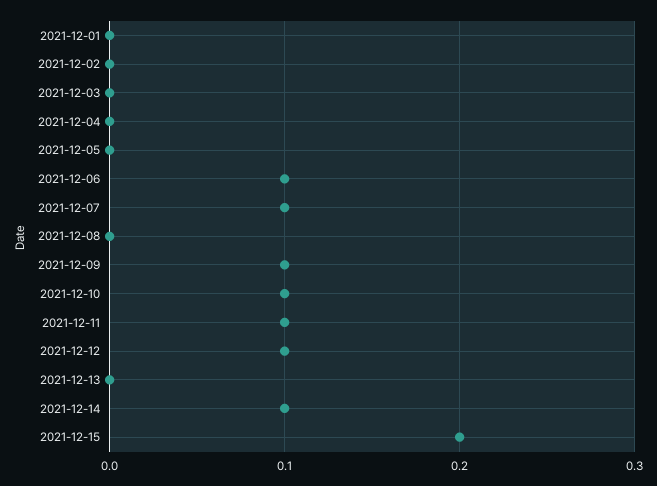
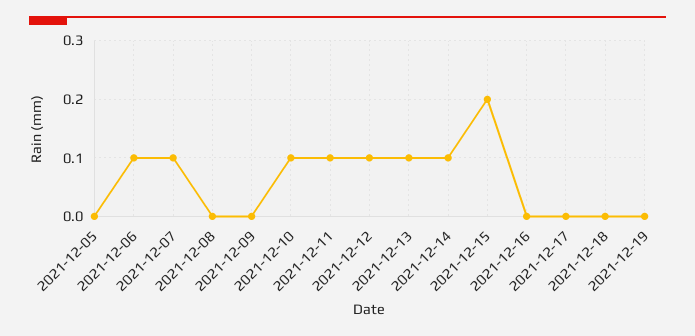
2021-12-01: 0 -> none
2021-12-02: 0 -> none
2021-12-03: 0 -> none
2021-12-04: 0 -> none
2021-12-09: 0.1 -> 0
2021-12-13: 0 -> 0.1
2021-12-16: none -> 0
2021-12-17: none -> 0
2021-12-18: none -> 0
2021-12-19: none -> 0

